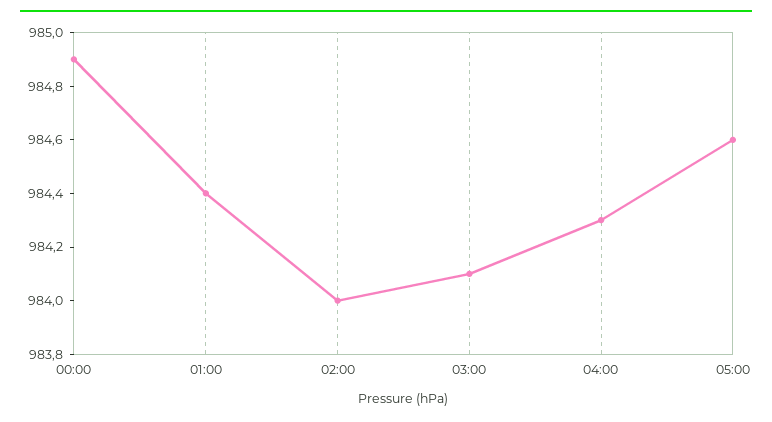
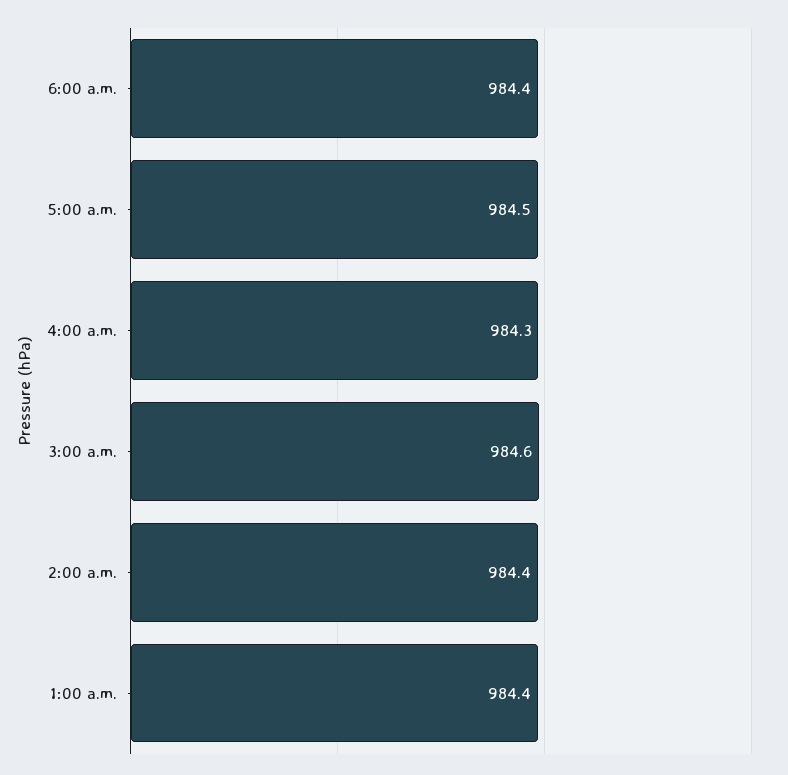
00:00: 984.9 -> none
02:00: 984 -> 984.4
03:00: 984.1 -> 984.6
05:00: 984.6 -> 984.5
6:00 a.m.: none -> 984.4

